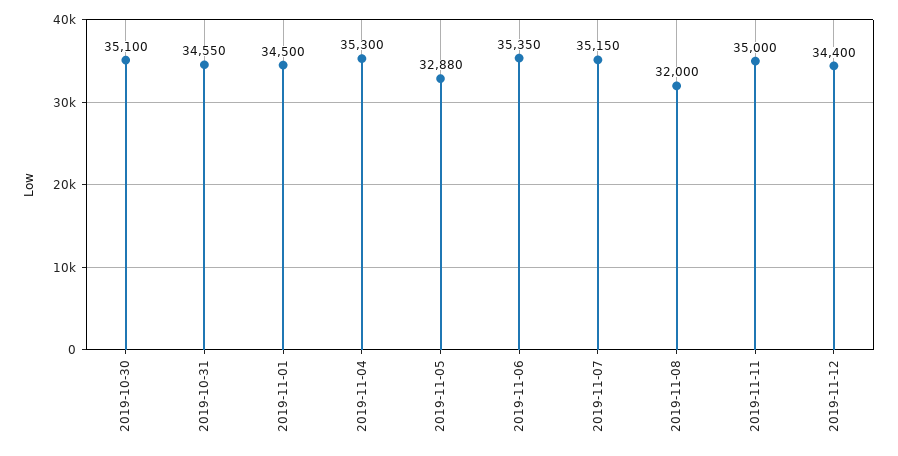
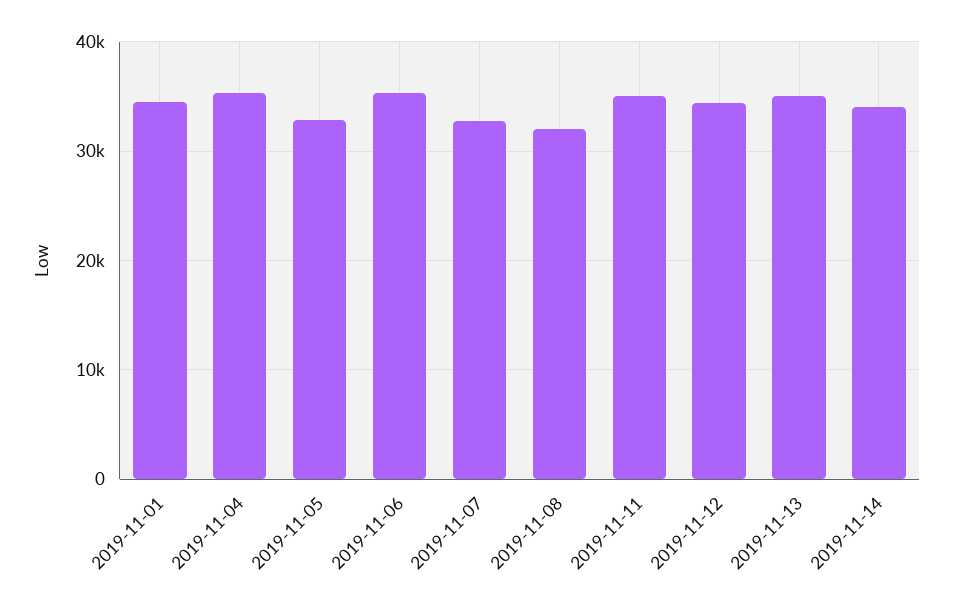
2019-10-30: 35100 -> none
2019-10-31: 34550 -> none
2019-11-07: 35150 -> 33000
2019-11-13: none -> 35000
2019-11-14: none -> 34000

